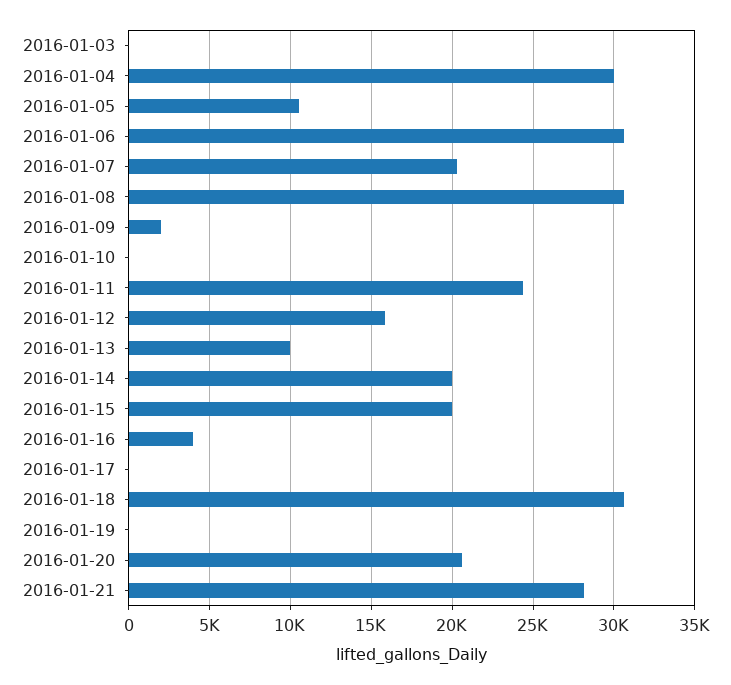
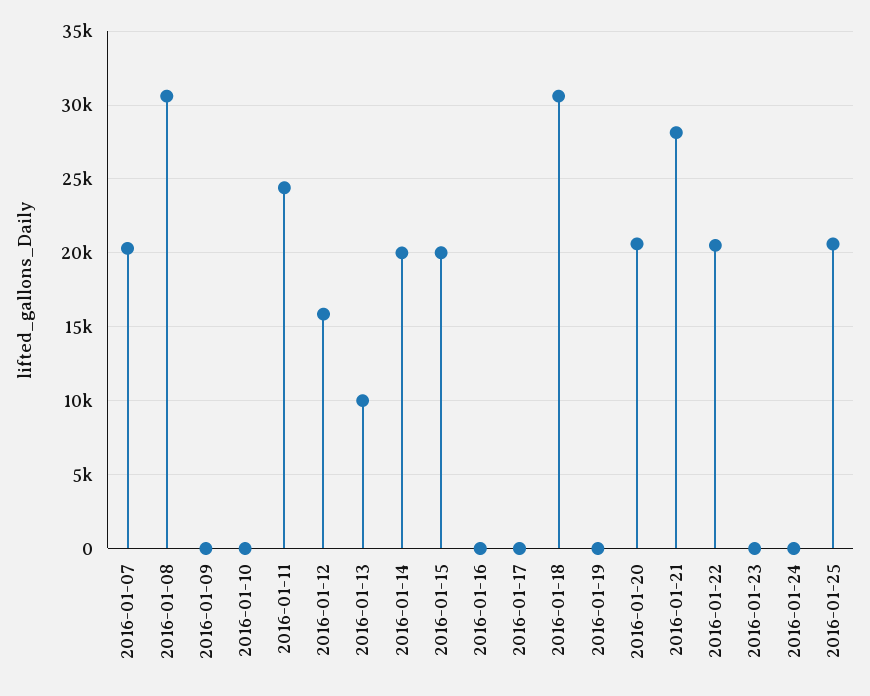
2016-01-03: 0 -> none
2016-01-04: 30000 -> none
2016-01-05: 10500 -> none
2016-01-06: 30500 -> none
2016-01-09: 2000 -> 0
2016-01-16: 4000 -> 0
2016-01-22: none -> 20500
2016-01-23: none -> 0
2016-01-24: none -> 0
2016-01-25: none -> 20500

